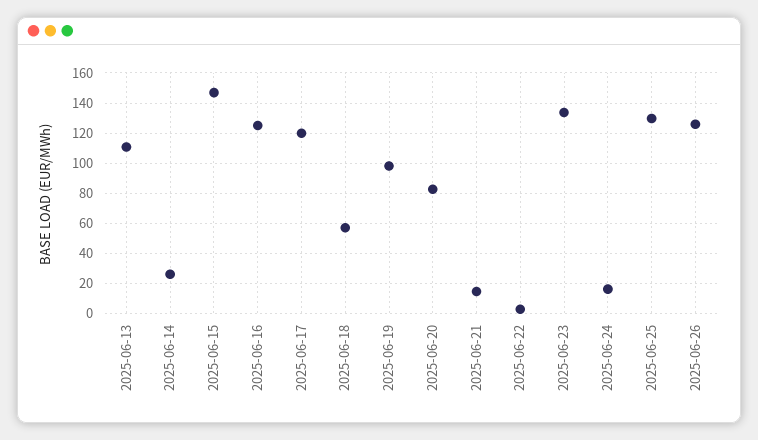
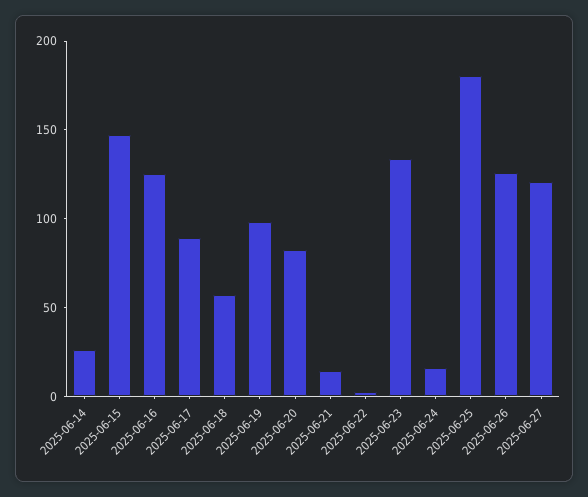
2025-06-13: 110 -> none
2025-06-17: 120 -> 90
2025-06-25: 130 -> 180
2025-06-27: none -> 120

